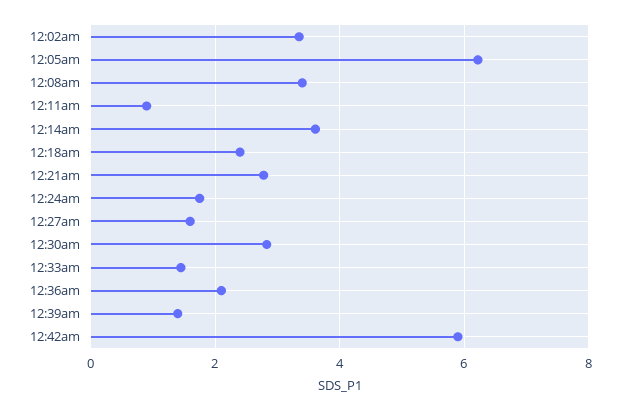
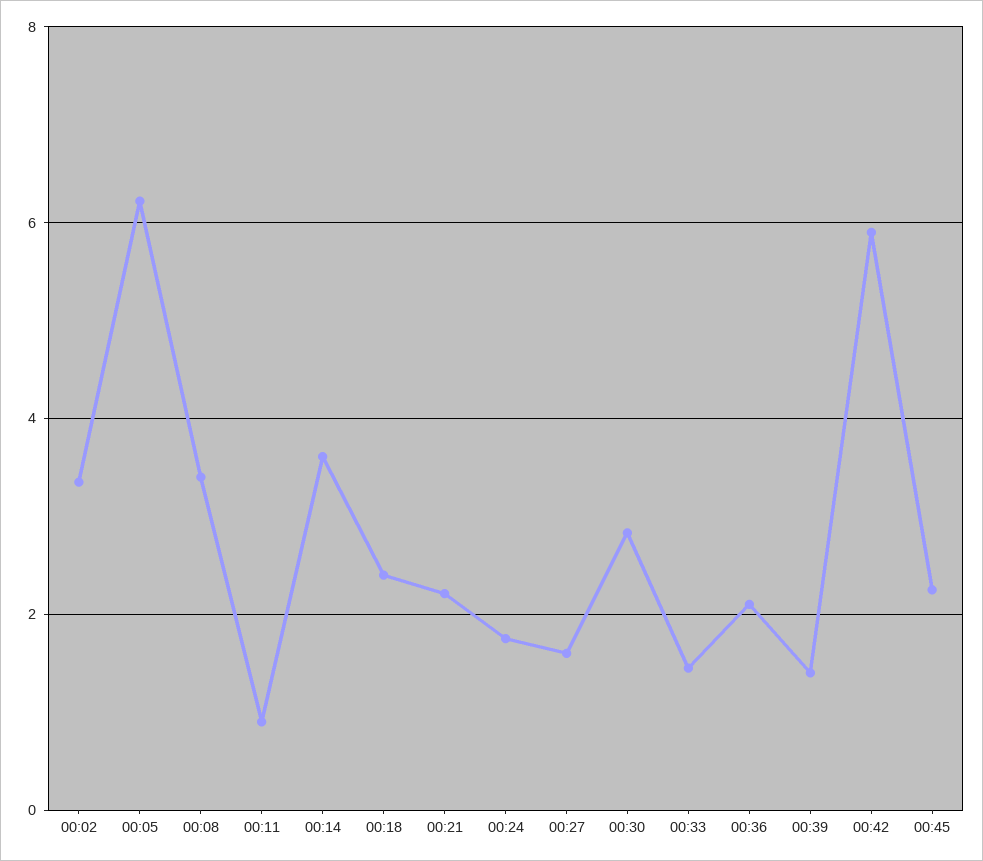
12:21am: 2.8 -> 2.2
00:45: none -> 2.2

